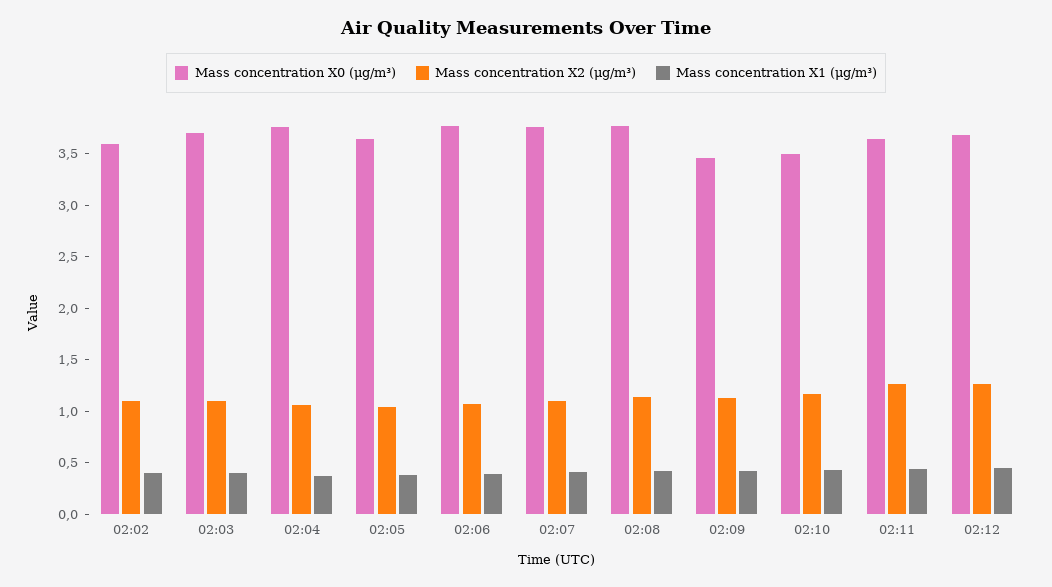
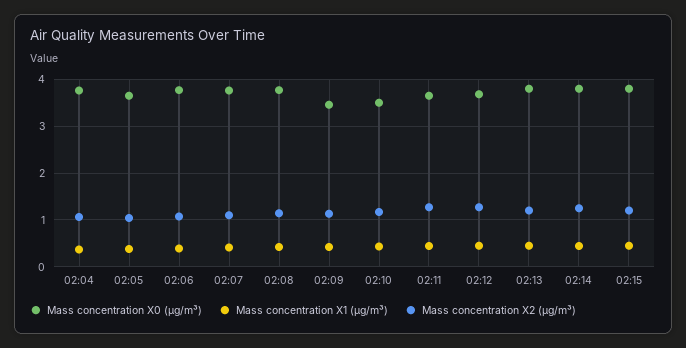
Mass concentration X0 (μg/m³), 02:02: 3.6 -> none
Mass concentration X2 (μg/m³), 02:02: 1.1 -> none
Mass concentration X1 (μg/m³), 02:02: 0.4 -> none
Mass concentration X0 (μg/m³), 02:03: 3.7 -> none
Mass concentration X2 (μg/m³), 02:03: 1.1 -> none
Mass concentration X1 (μg/m³), 02:03: 0.4 -> none
Mass concentration X0 (μg/m³), 02:13: none -> 3.8
Mass concentration X1 (μg/m³), 02:13: none -> 0.4
Mass concentration X2 (μg/m³), 02:13: none -> 1.2
Mass concentration X0 (μg/m³), 02:14: none -> 3.8
Mass concentration X1 (μg/m³), 02:14: none -> 0.4
Mass concentration X2 (μg/m³), 02:14: none -> 1.2
Mass concentration X0 (μg/m³), 02:15: none -> 3.8
Mass concentration X1 (μg/m³), 02:15: none -> 0.4
Mass concentration X2 (μg/m³), 02:15: none -> 1.2

